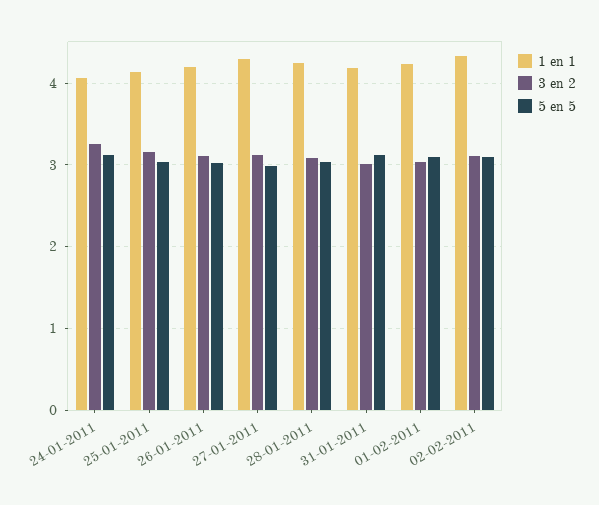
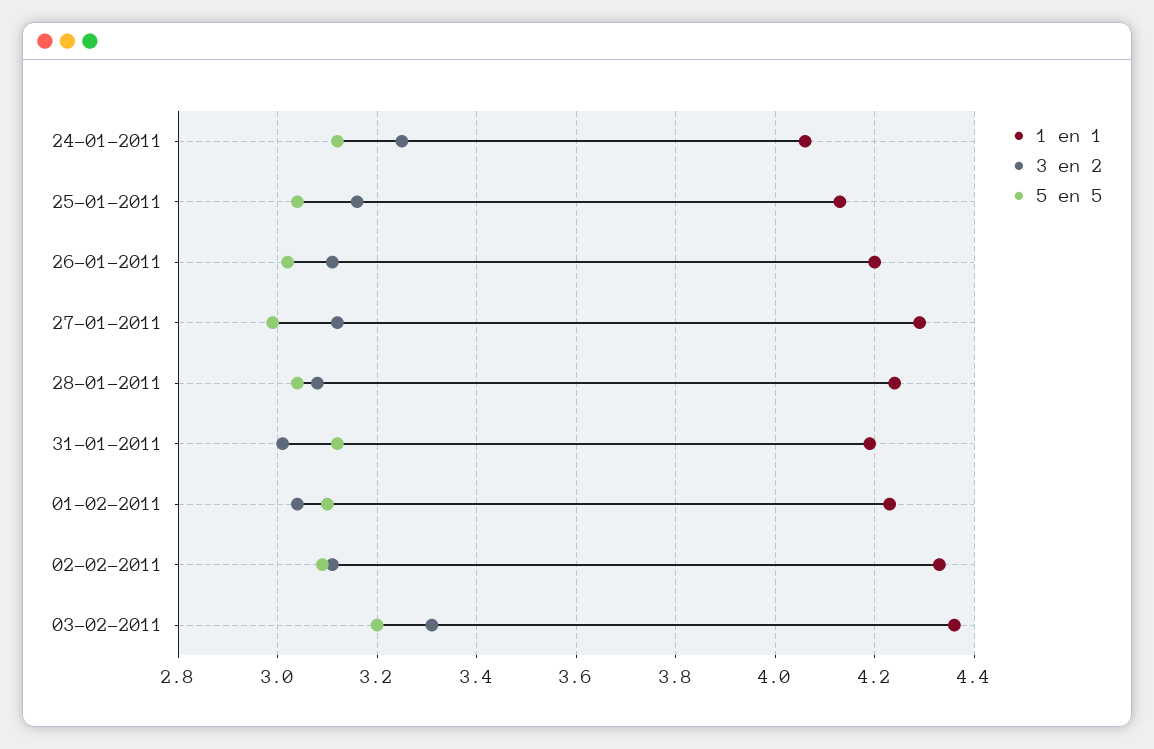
1 en 1, 03-02-2011: none -> 4.35
3 en 2, 03-02-2011: none -> 3.3
5 en 5, 03-02-2011: none -> 3.2

